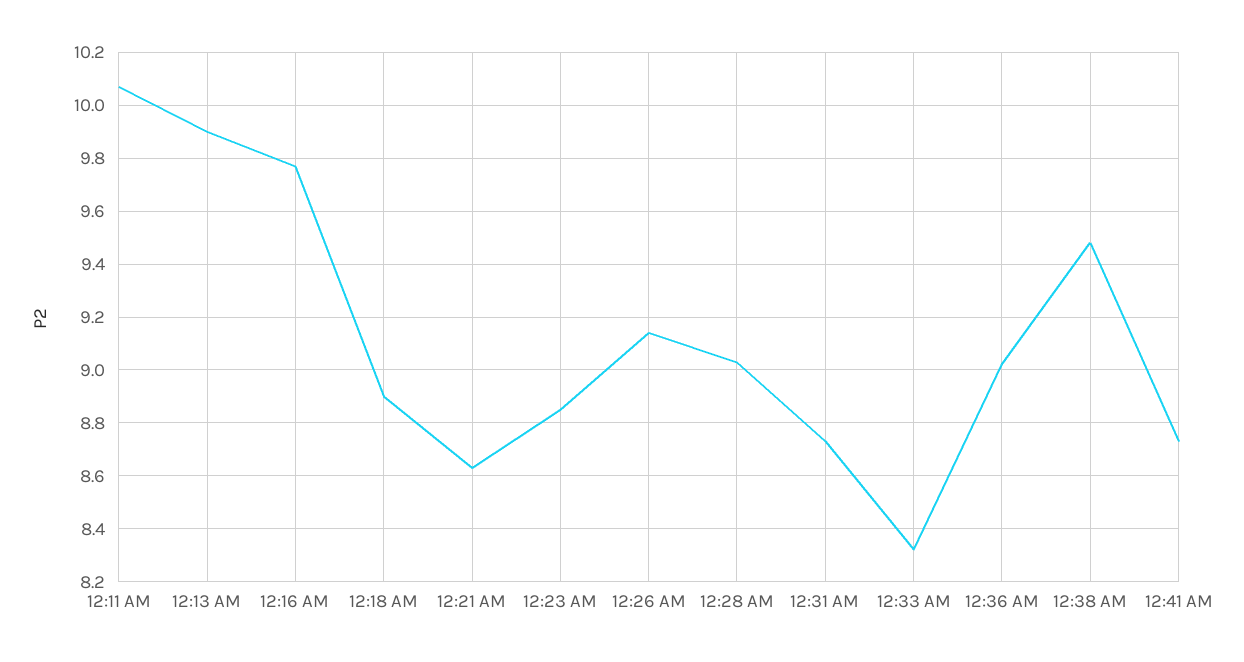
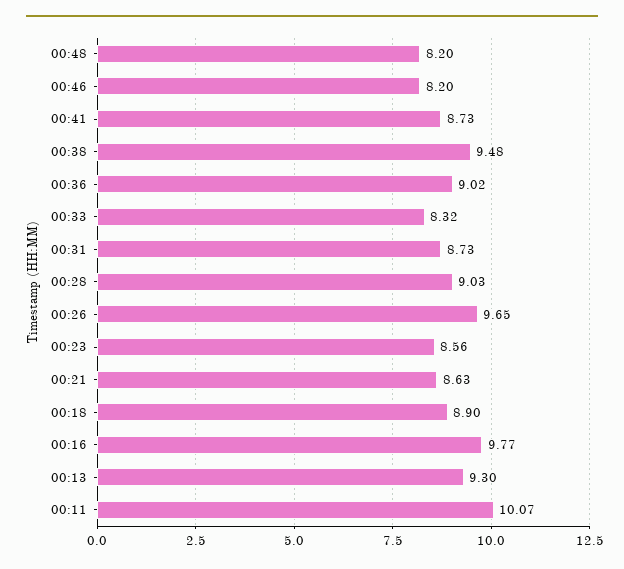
12:13 AM: 9.9 -> 9.3
12:23 AM: 8.85 -> 8.56
12:26 AM: 9.15 -> 9.65
00:48: none -> 8.2
00:46: none -> 8.2

